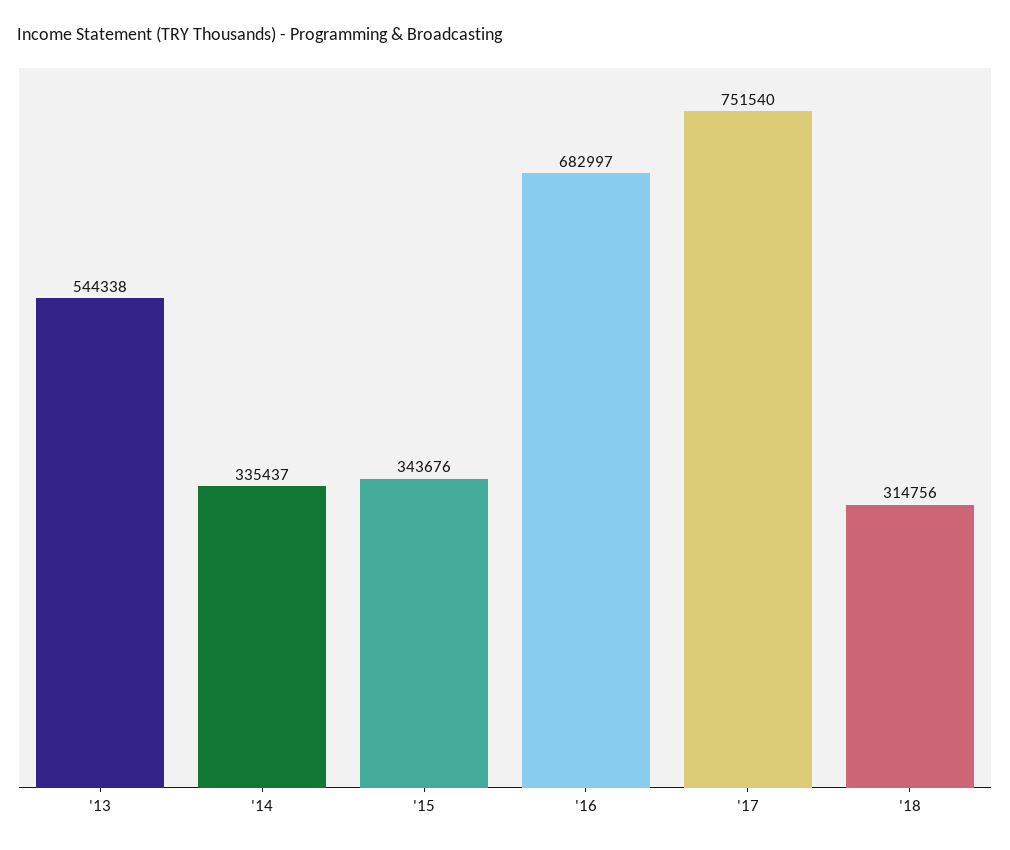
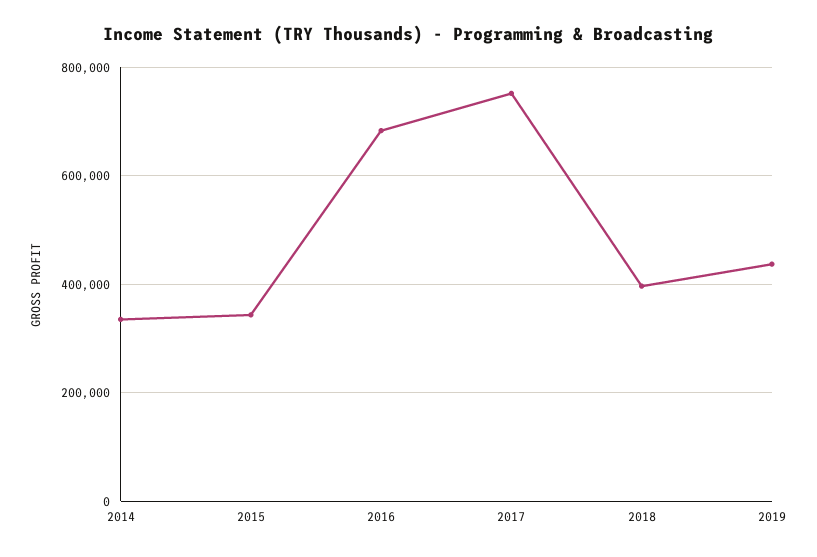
'13: 544338 -> none
'18: 314756 -> 400000
2019: none -> 440000

